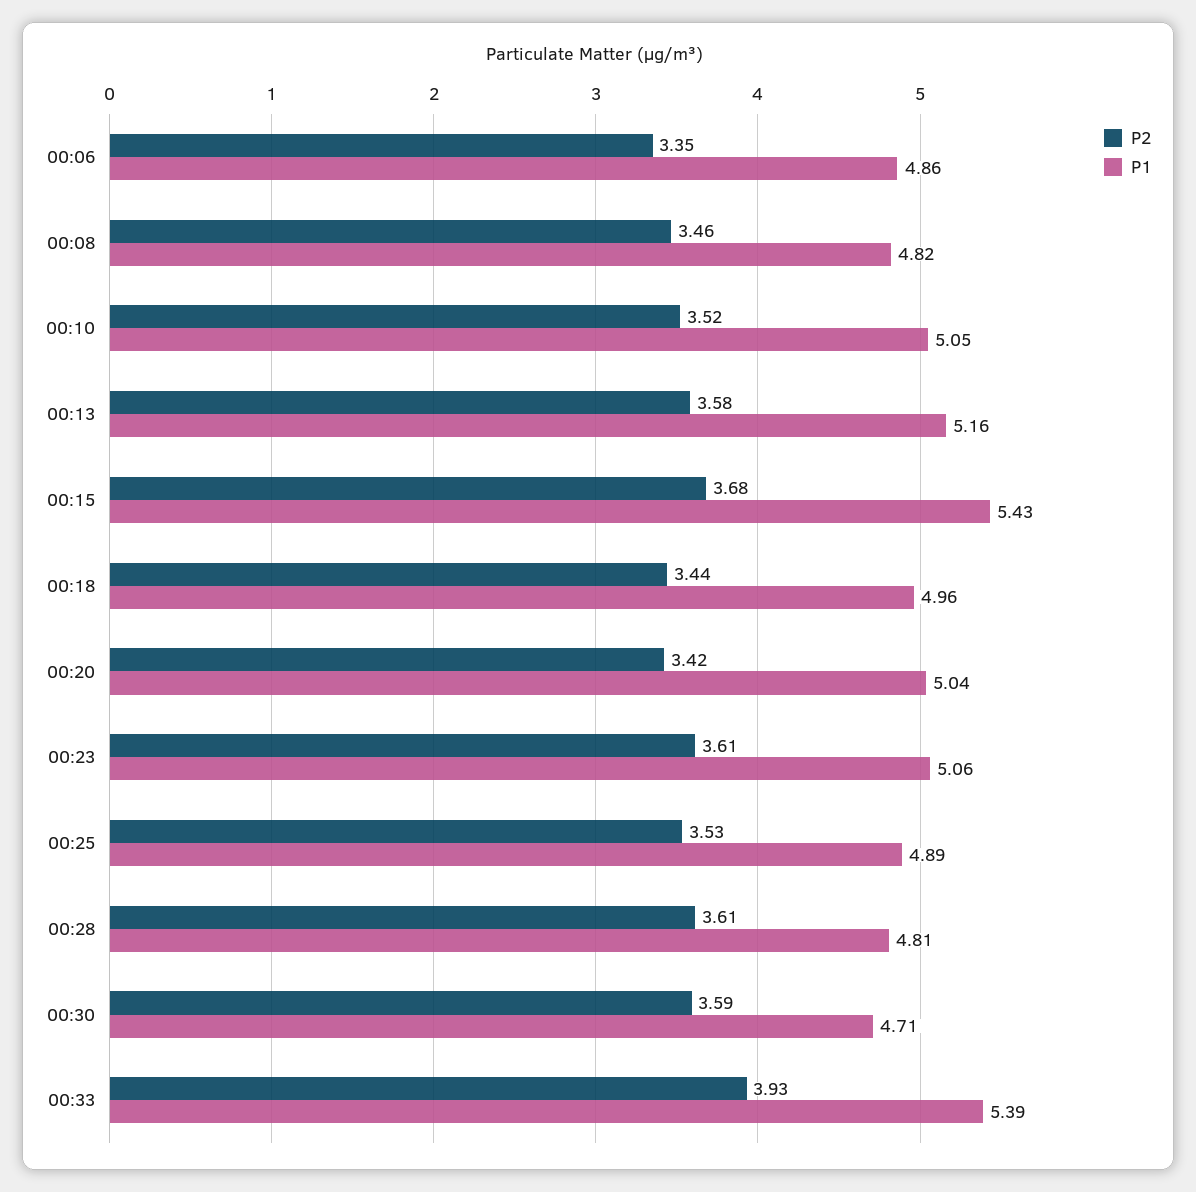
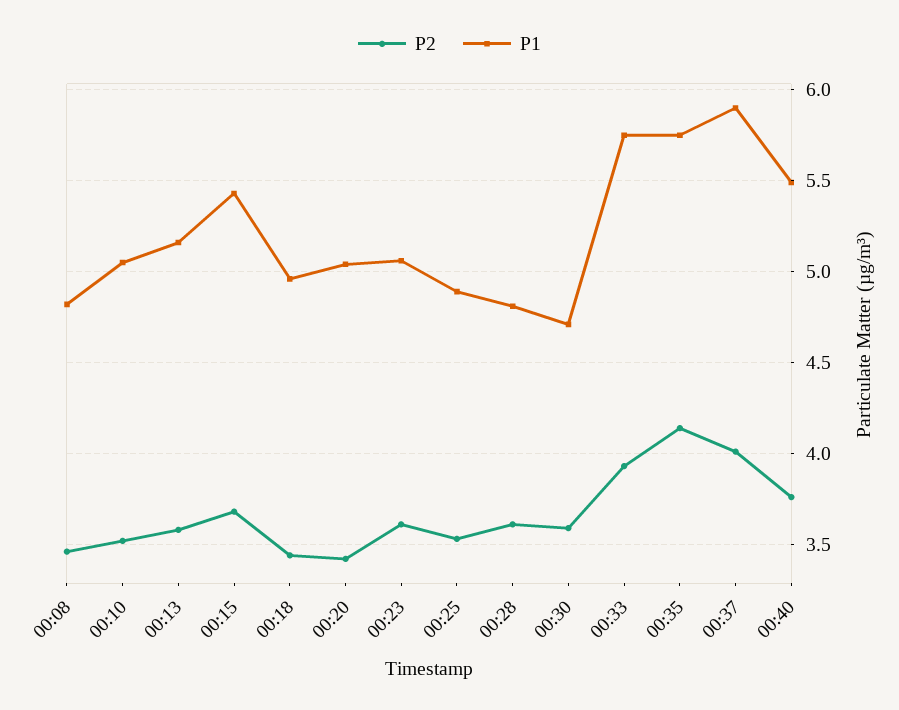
P2, 00:06: 3.35 -> none
P1, 00:06: 4.86 -> none
P1, 00:33: 5.39 -> 5.75
P2, 00:35: none -> 4.15
P1, 00:35: none -> 5.75
P2, 00:37: none -> 4
P1, 00:37: none -> 5.9
P2, 00:40: none -> 3.75
P1, 00:40: none -> 5.5

